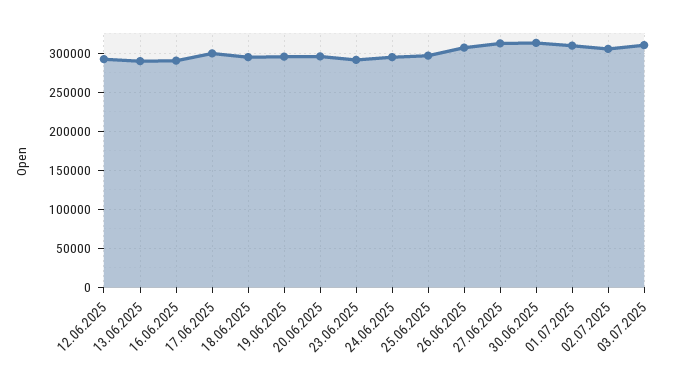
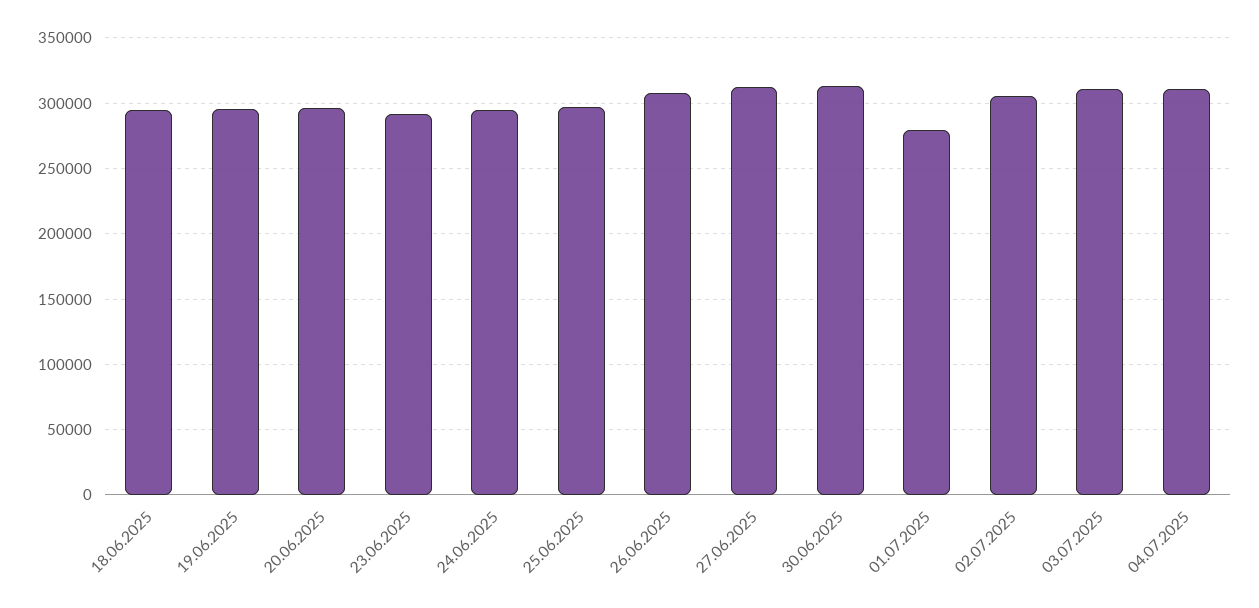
12.06.2025: 290000 -> none
13.06.2025: 290000 -> none
16.06.2025: 290000 -> none
17.06.2025: 300000 -> none
01.07.2025: 310000 -> 280000
04.07.2025: none -> 310000

